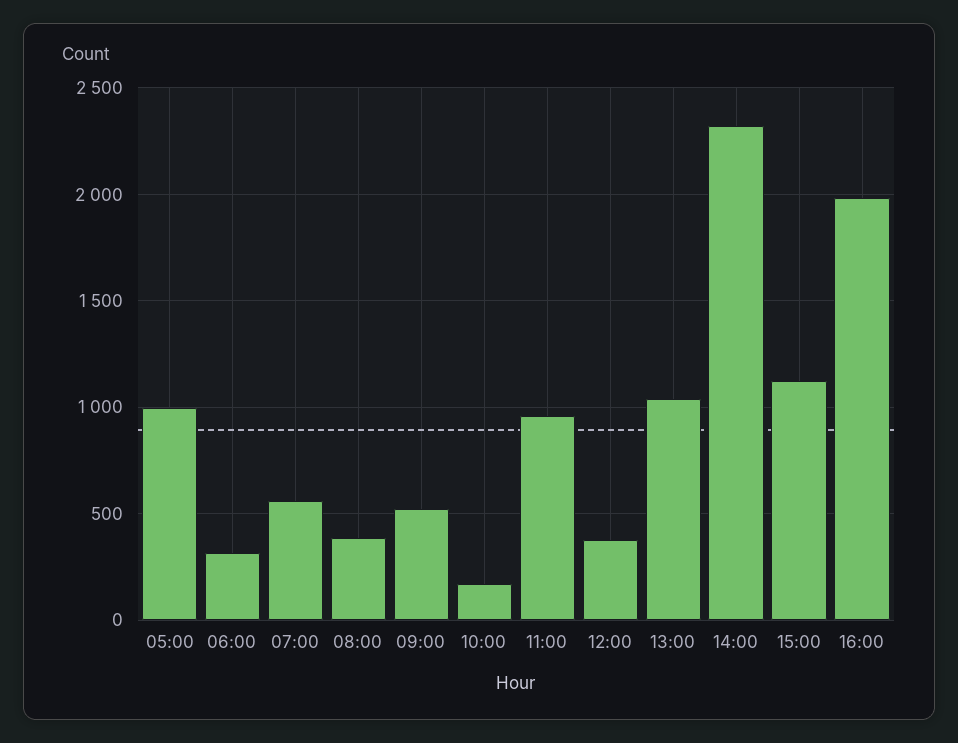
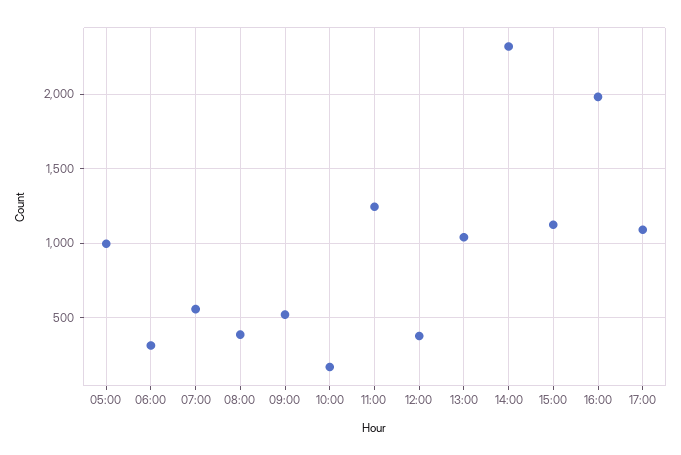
11:00: 950 -> 1250
17:00: none -> 1100

